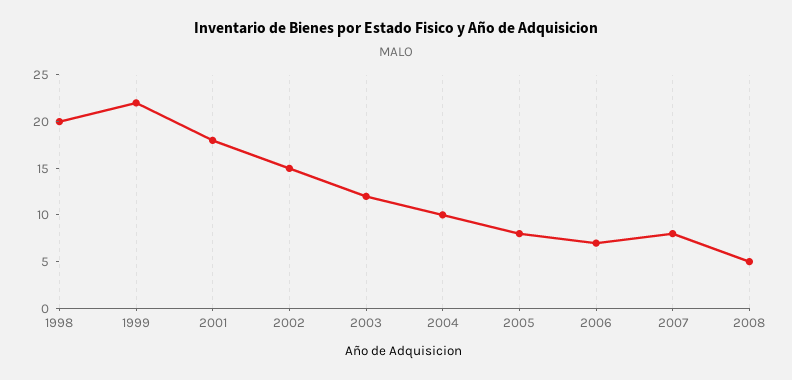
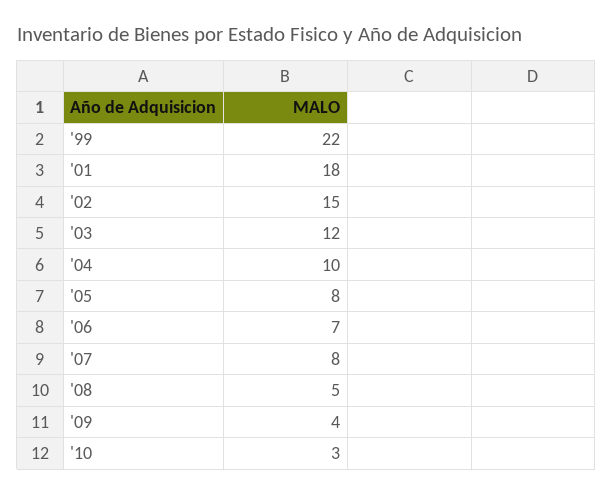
1998: 20 -> none
'09: none -> 4
'10: none -> 3

